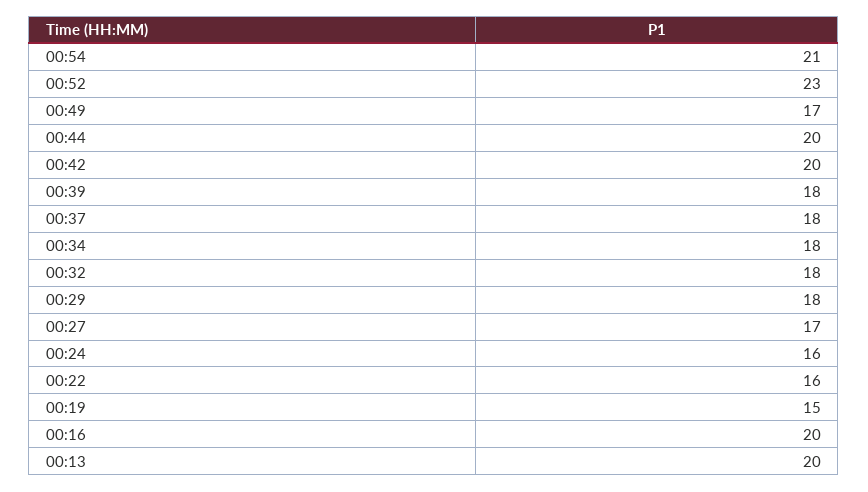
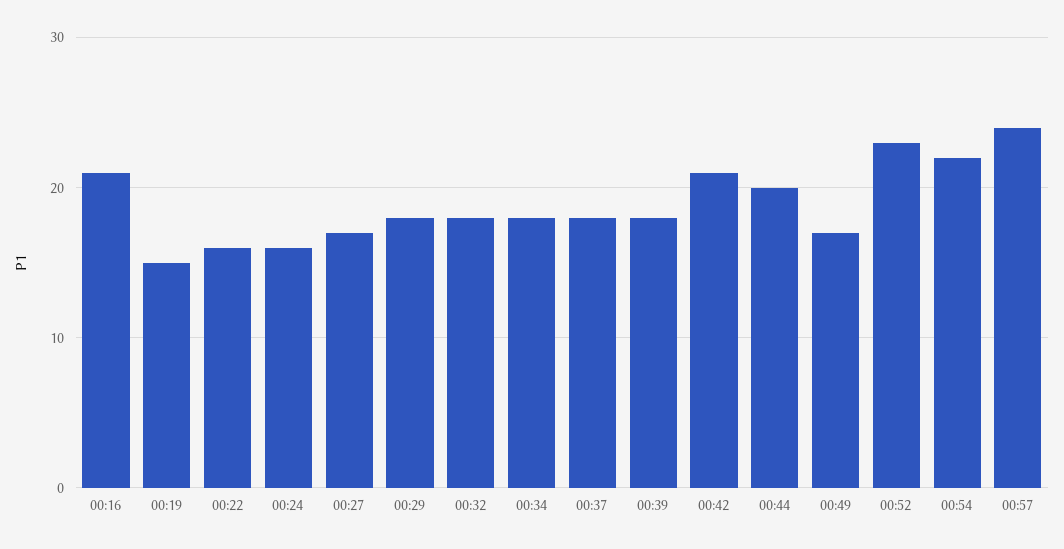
00:54: 21 -> 22
00:42: 20 -> 21
00:16: 20 -> 21
00:13: 20 -> none
00:57: none -> 24

